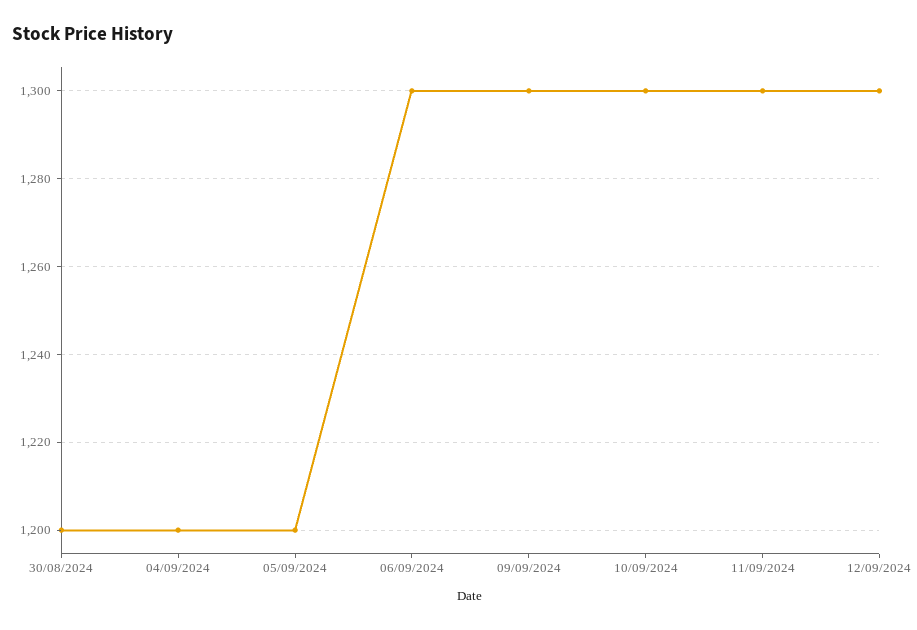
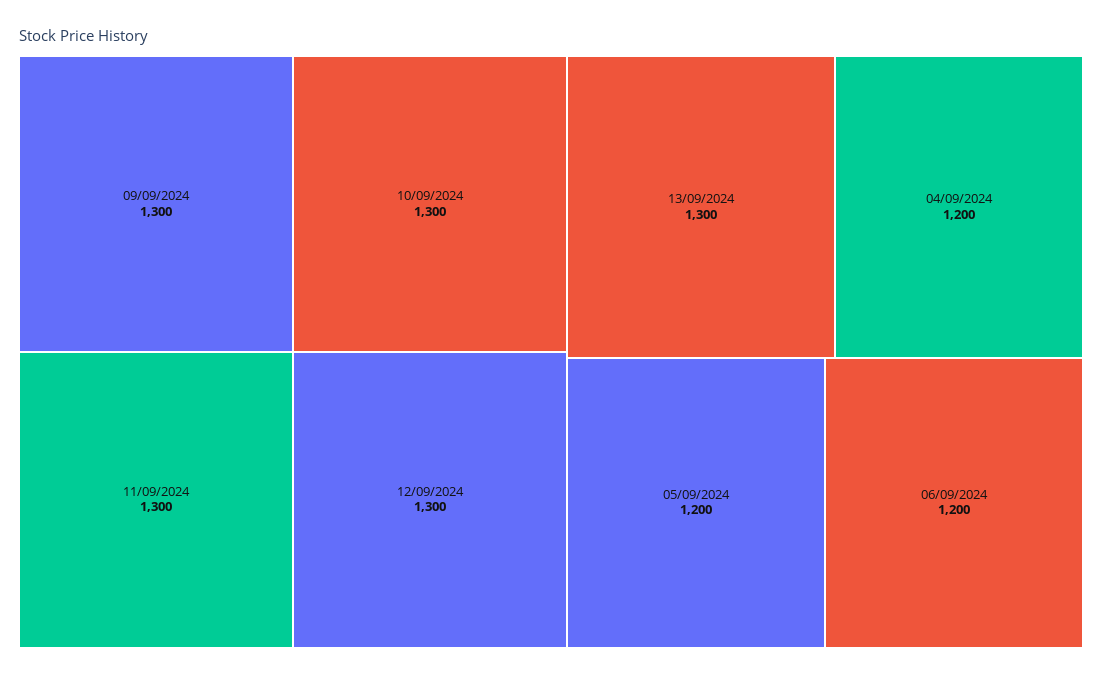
30/08/2024: 1200 -> none
06/09/2024: 1300 -> 1200
13/09/2024: none -> 1300

